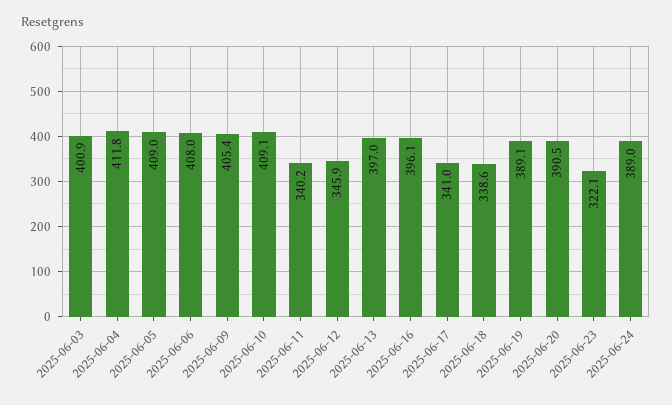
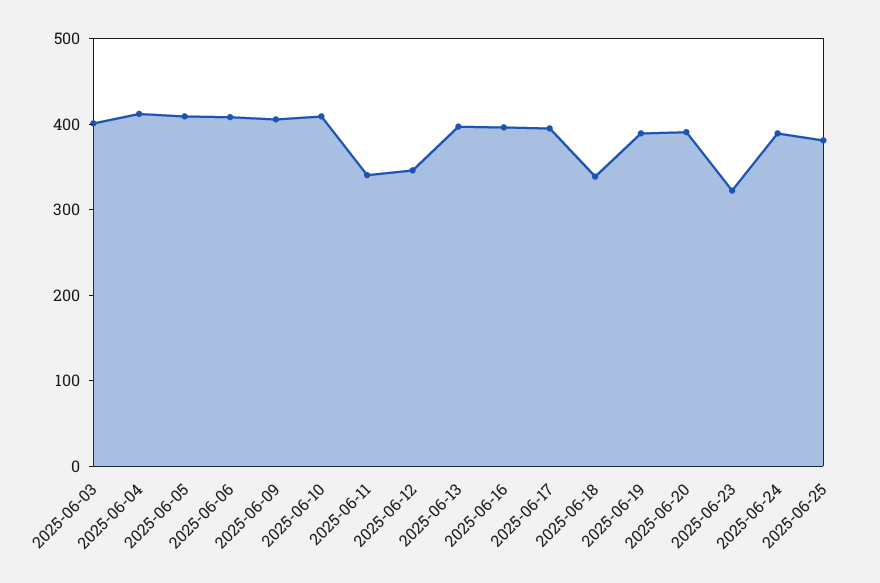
2025-06-17: 341 -> 400
2025-06-25: none -> 380

